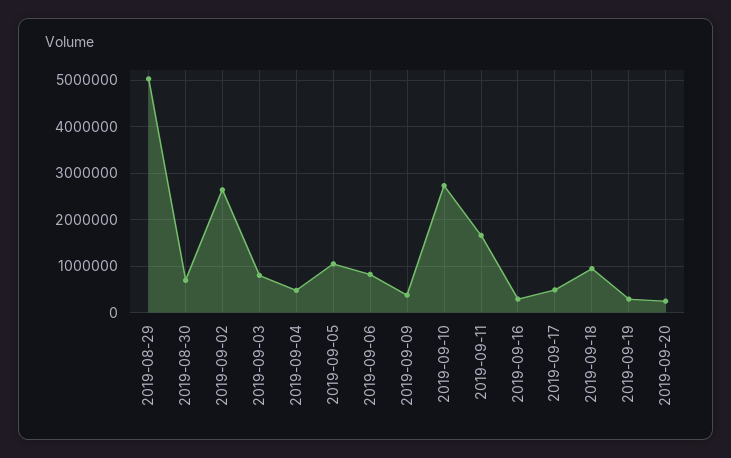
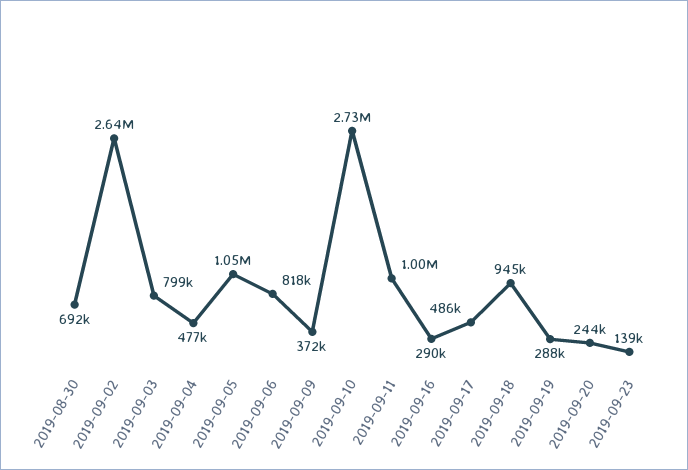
2019-08-29: 5000000 -> none
2019-09-11: 1600000 -> 1000000
2019-09-23: none -> 139000

